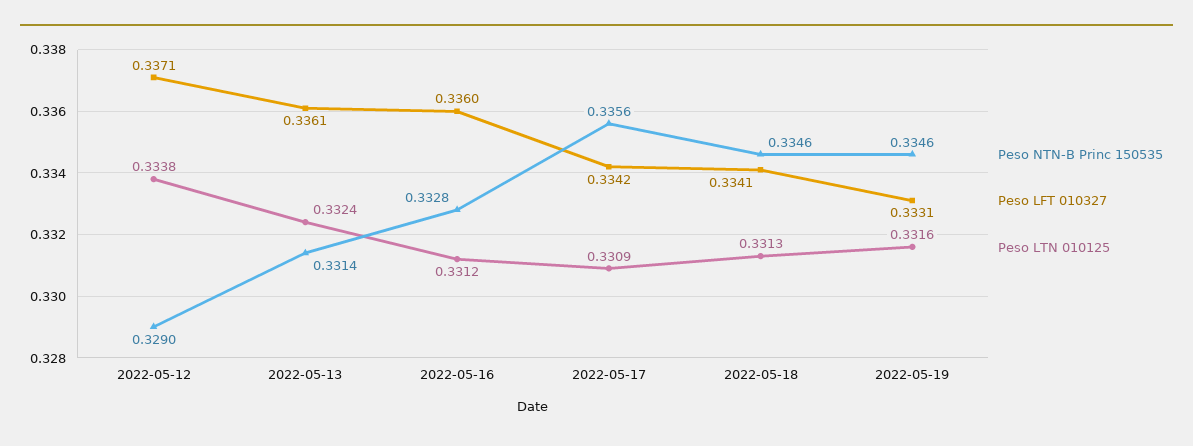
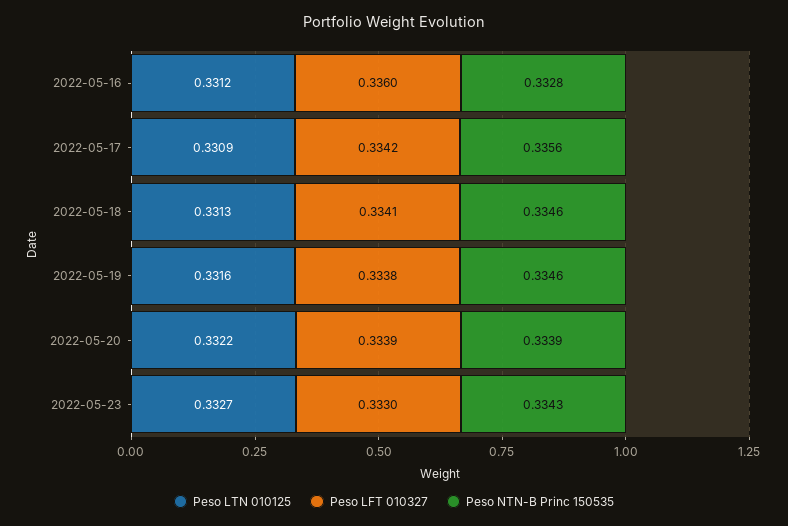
Peso NTN-B Princ 150535, 2022-05-12: 0.329 -> none
Peso LFT 010327, 2022-05-12: 0.3371 -> none
Peso LTN 010125, 2022-05-12: 0.3338 -> none
Peso NTN-B Princ 150535, 2022-05-13: 0.3314 -> none
Peso LFT 010327, 2022-05-13: 0.3361 -> none
Peso LTN 010125, 2022-05-13: 0.3324 -> none
Peso LFT 010327, 2022-05-19: 0.3331 -> 0.3338
Peso LTN 010125, 2022-05-20: none -> 0.3322
Peso LFT 010327, 2022-05-20: none -> 0.3339
Peso NTN-B Princ 150535, 2022-05-20: none -> 0.3339
Peso LTN 010125, 2022-05-23: none -> 0.3327
Peso LFT 010327, 2022-05-23: none -> 0.333
Peso NTN-B Princ 150535, 2022-05-23: none -> 0.3343

